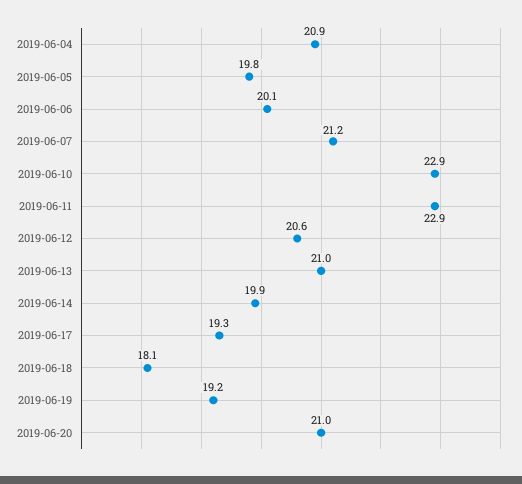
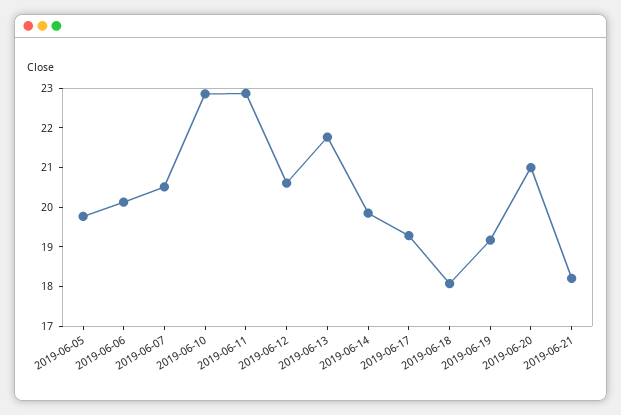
2019-06-04: 20.9 -> none
2019-06-07: 21.2 -> 20.5
2019-06-13: 21 -> 21.75
2019-06-21: none -> 18.25

